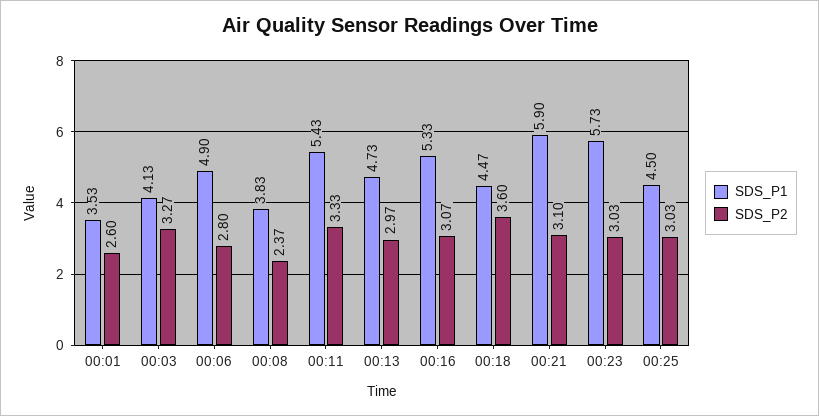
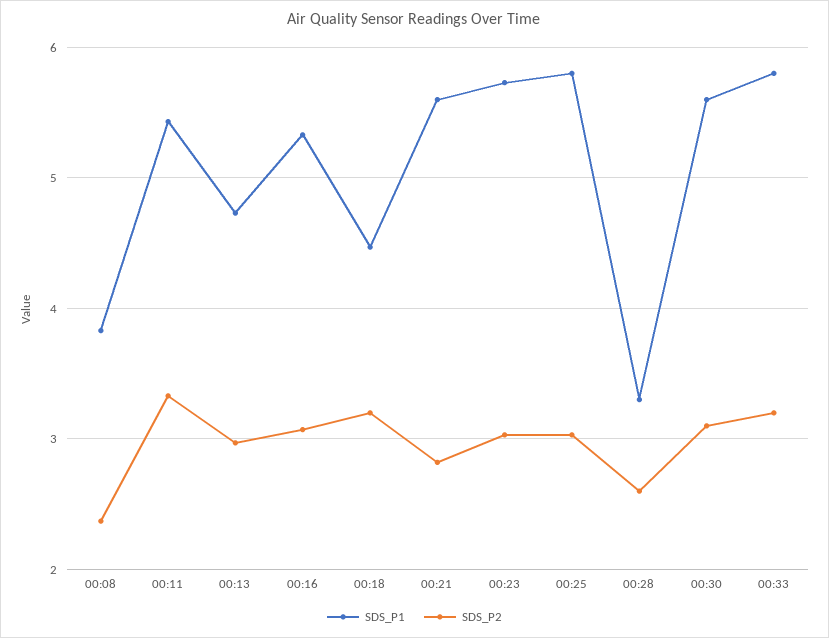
SDS_P1, 00:01: 3.53 -> none
SDS_P2, 00:01: 2.6 -> none
SDS_P1, 00:03: 4.13 -> none
SDS_P2, 00:03: 3.27 -> none
SDS_P1, 00:06: 4.9 -> none
SDS_P2, 00:06: 2.8 -> none
SDS_P2, 00:18: 3.6 -> 3.2
SDS_P1, 00:21: 5.9 -> 5.6
SDS_P2, 00:21: 3.1 -> 2.8
SDS_P1, 00:25: 4.5 -> 5.8
SDS_P1, 00:28: none -> 3.3
SDS_P2, 00:28: none -> 2.6
SDS_P1, 00:30: none -> 5.6
SDS_P2, 00:30: none -> 3.1
SDS_P1, 00:33: none -> 5.8
SDS_P2, 00:33: none -> 3.2

